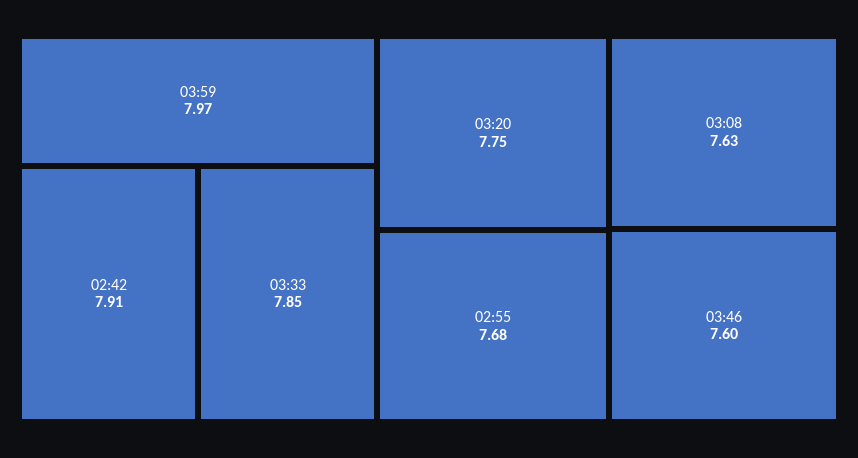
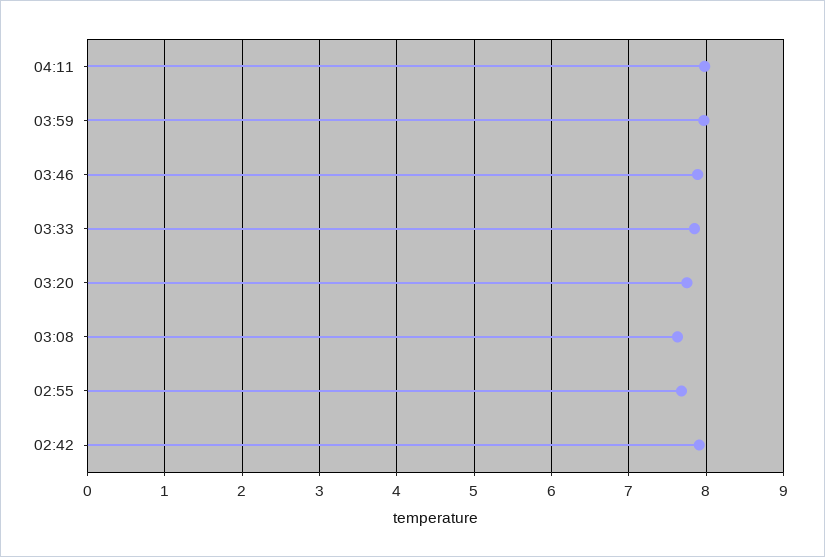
03:46: 7.6 -> 7.9
04:11: none -> 8

